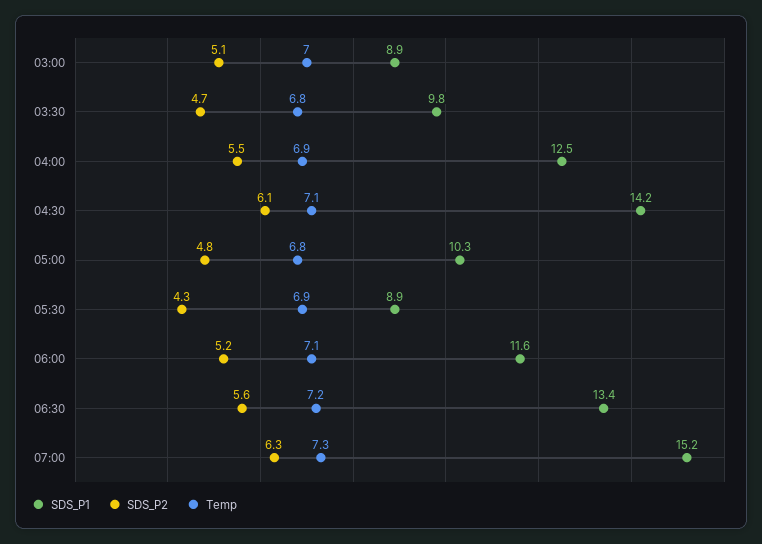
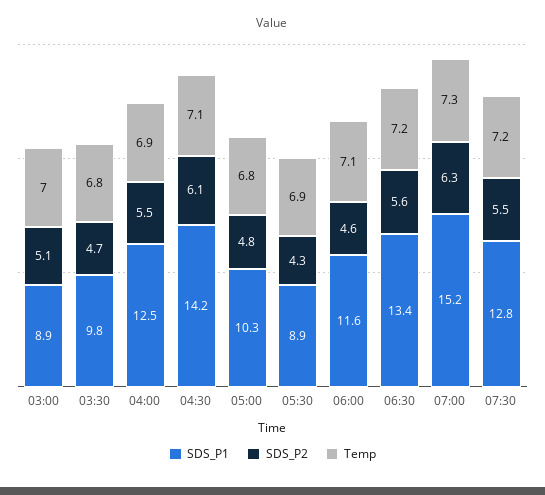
SDS_P2, 06:00: 5.2 -> 4.6
SDS_P1, 07:30: none -> 12.8
SDS_P2, 07:30: none -> 5.5
Temp, 07:30: none -> 7.2

